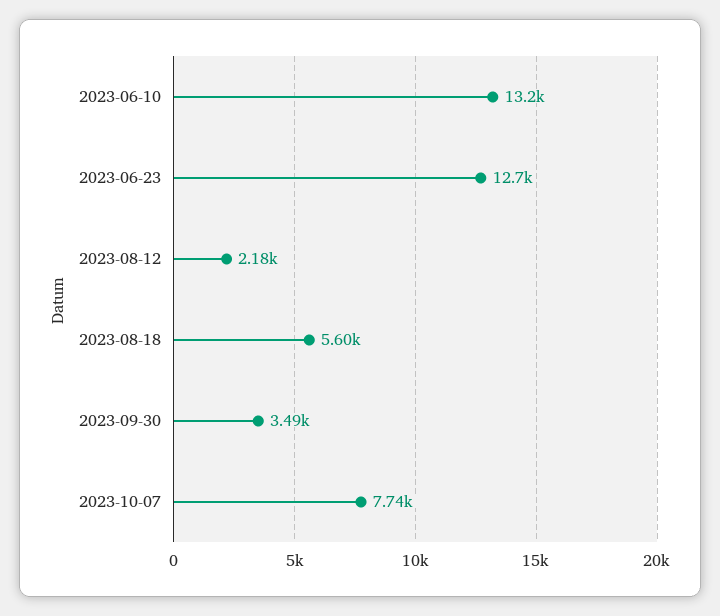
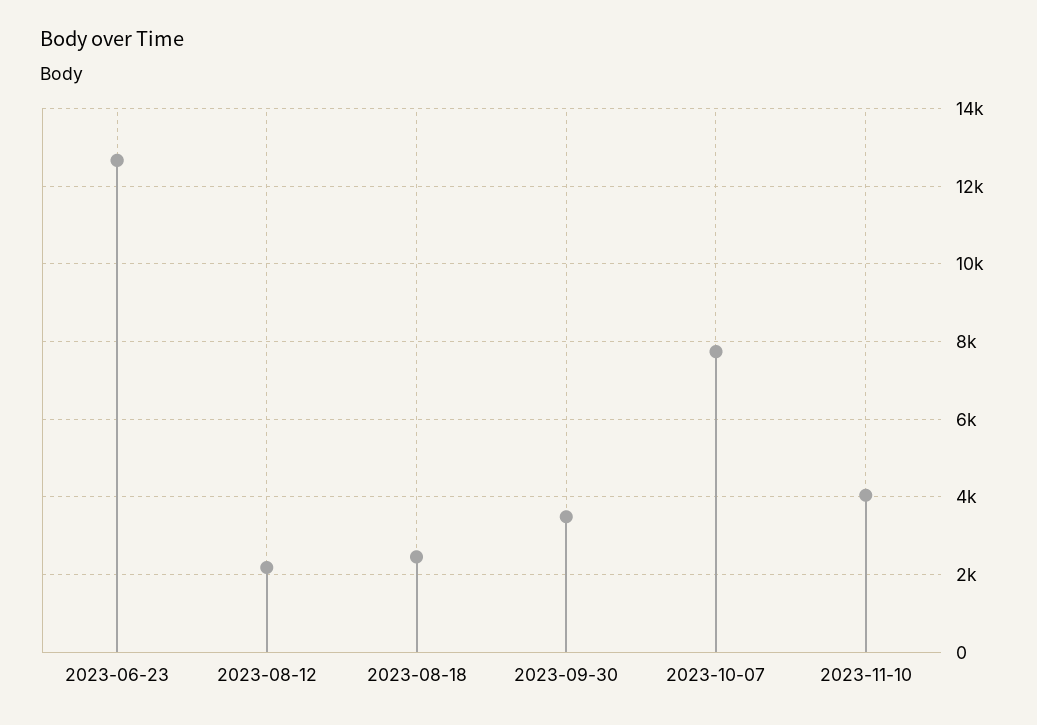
2023-06-10: 13200 -> none
2023-08-18: 5600 -> 2400
2023-11-10: none -> 4000

